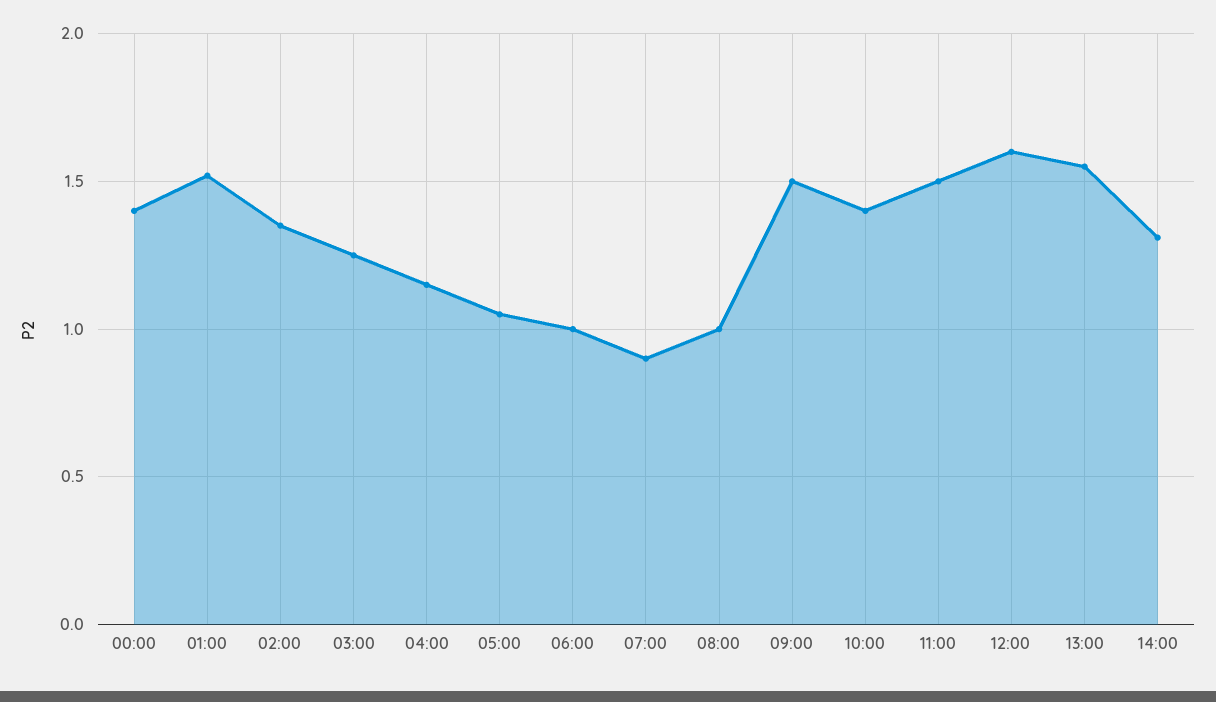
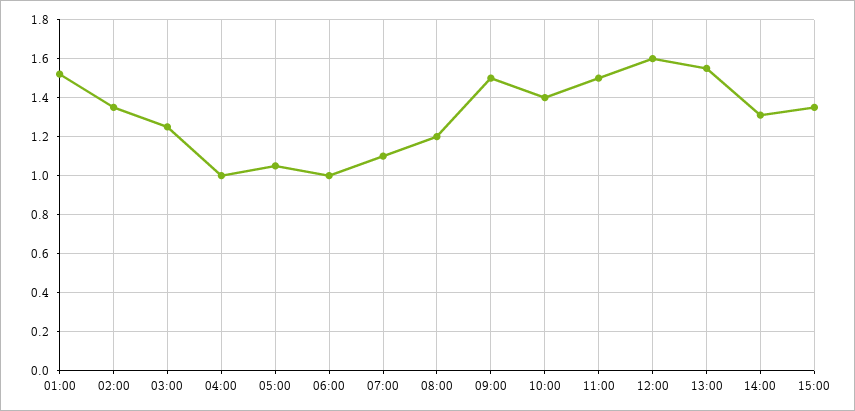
00:00: 1.4 -> none
04:00: 1.15 -> 1
07:00: 0.9 -> 1.1
08:00: 1 -> 1.2
15:00: none -> 1.35

